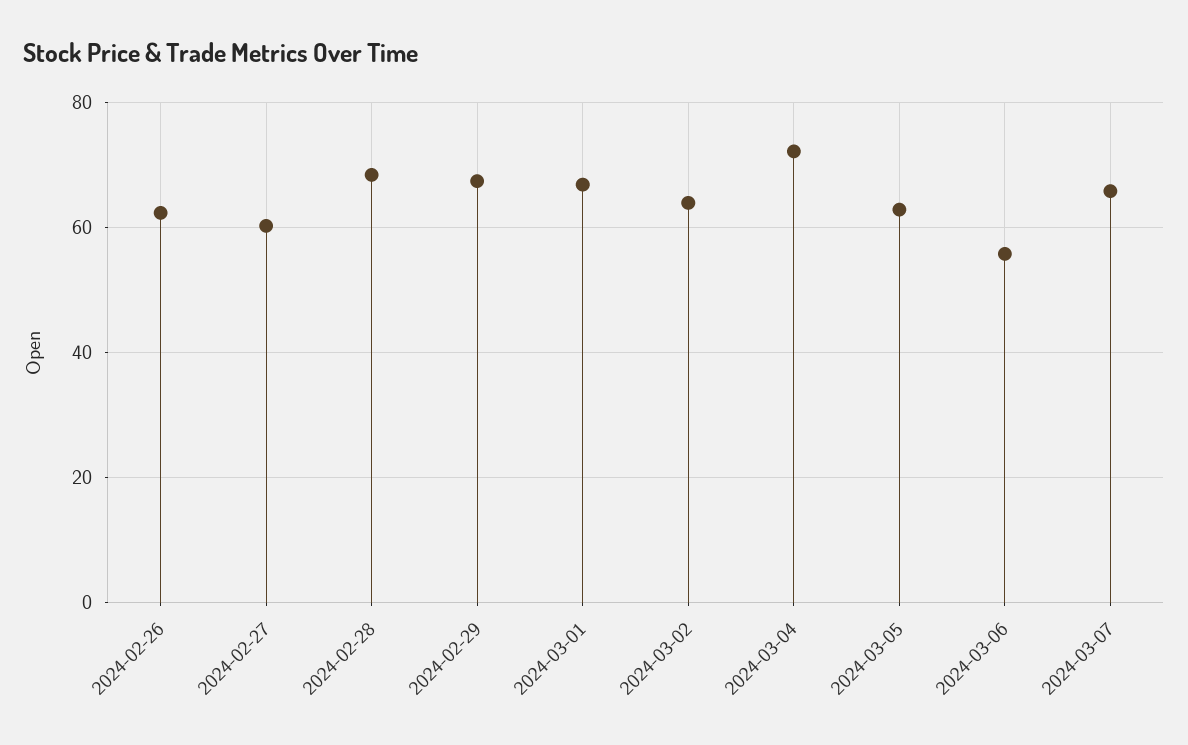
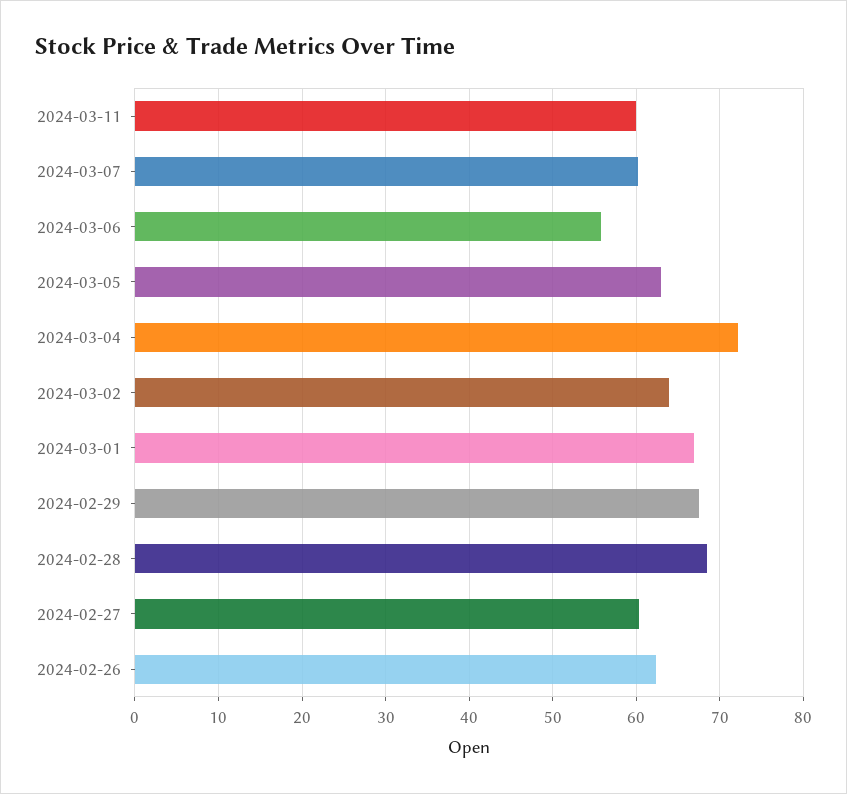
2024-03-07: 66 -> 60
2024-03-11: none -> 60

